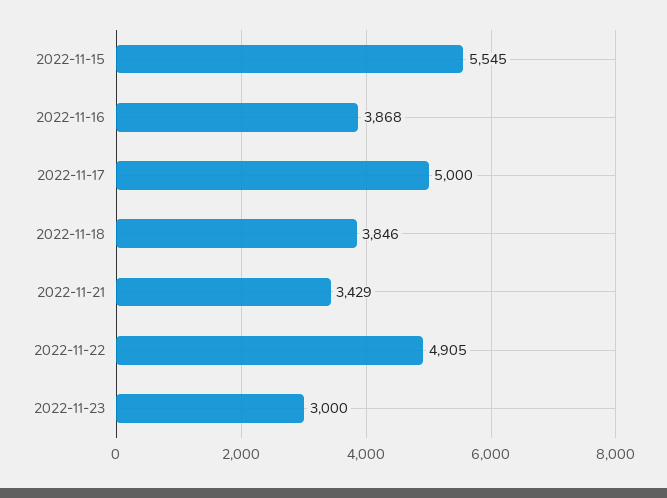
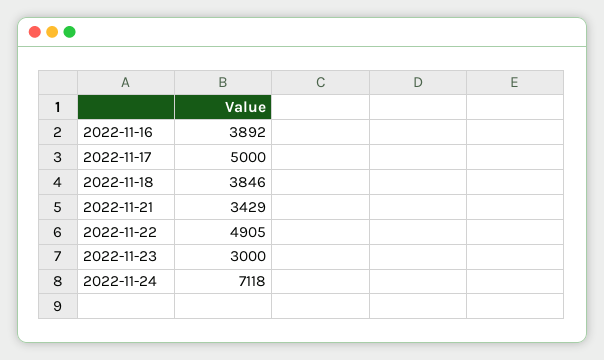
2022-11-15: 5545 -> none
2022-11-16: 3868 -> 3892
2022-11-24: none -> 7118

